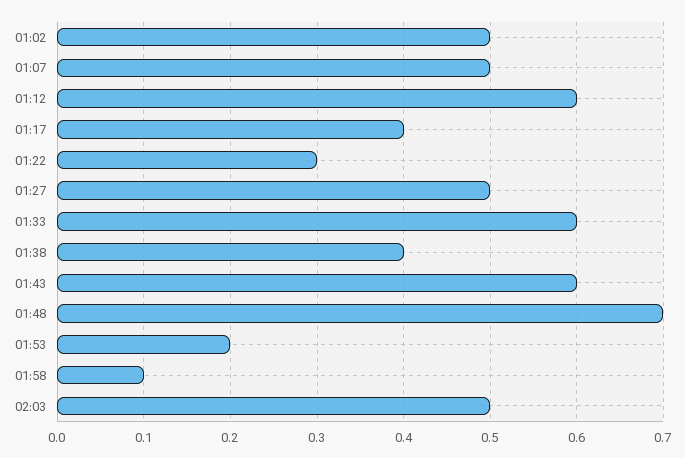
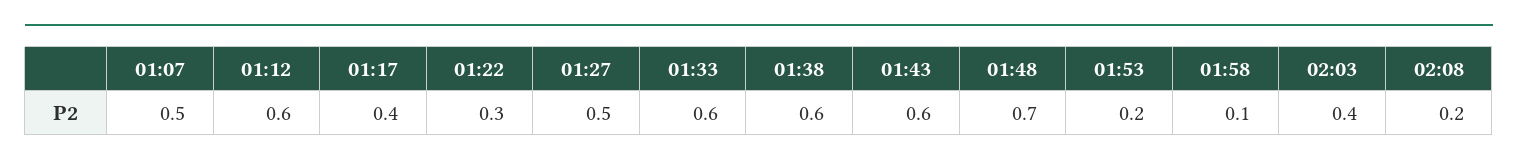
01:02: 0.5 -> none
01:38: 0.4 -> 0.6
02:03: 0.5 -> 0.4
02:08: none -> 0.2

